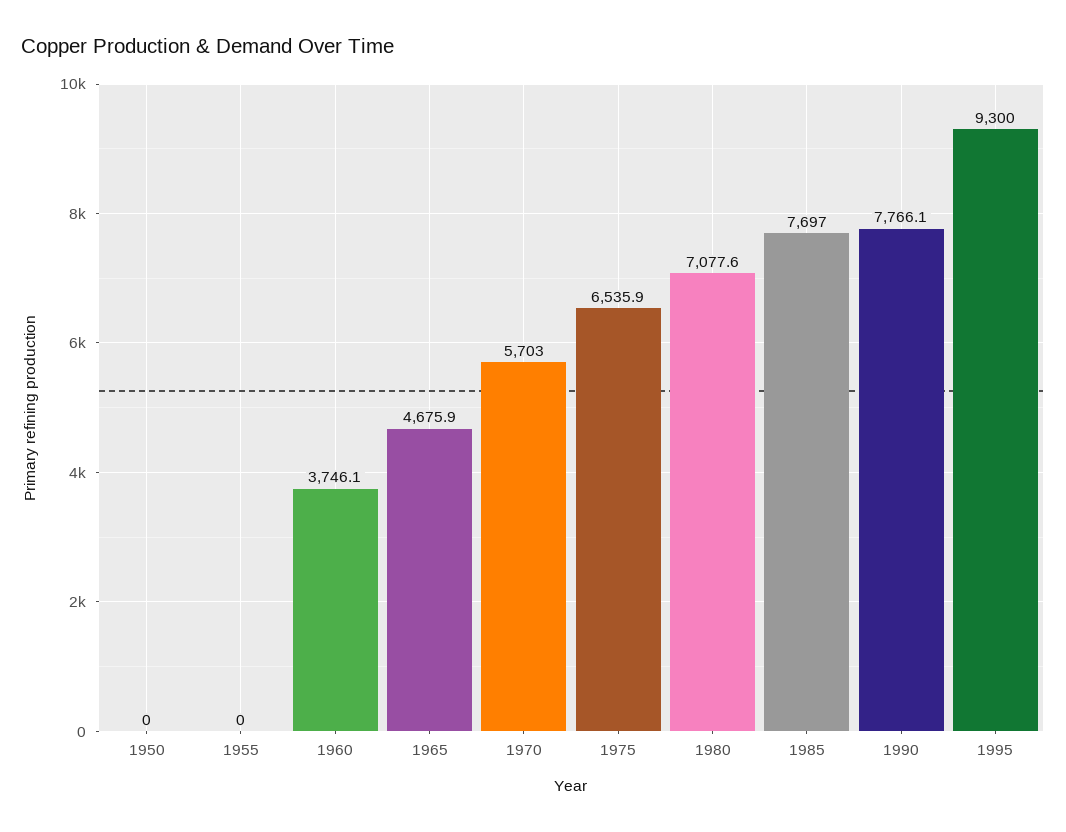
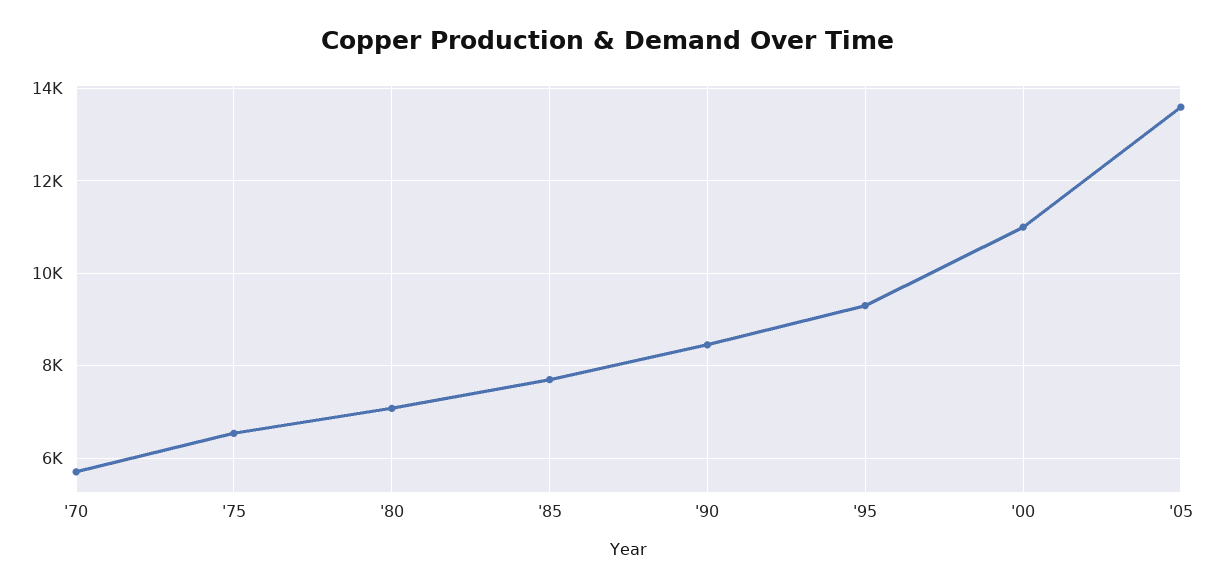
1950: 0 -> none
1955: 0 -> none
1960: 3746.1 -> none
1965: 4675.9 -> none
1990: 7766.1 -> 8400
'00: none -> 11000
'05: none -> 13600

